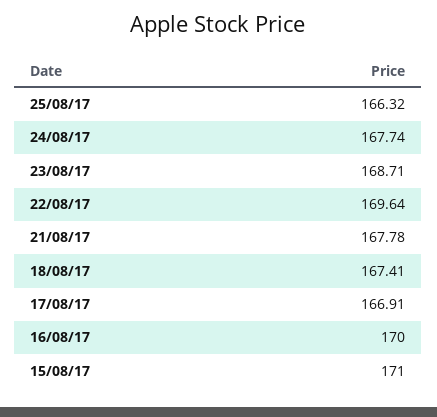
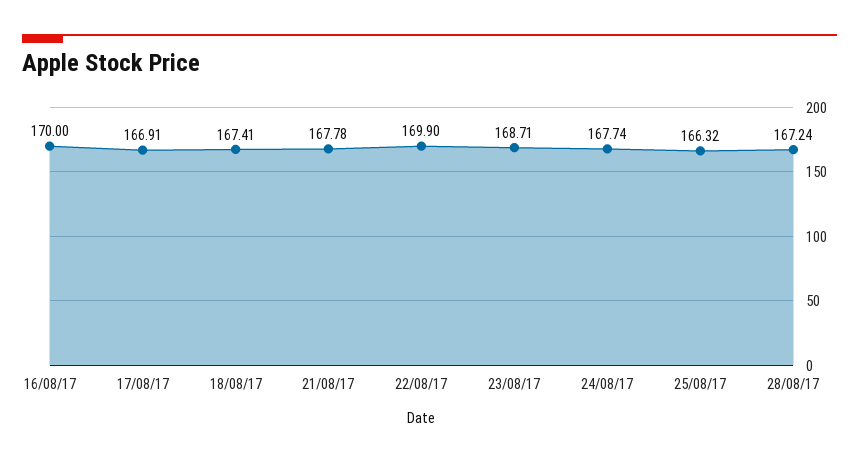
22/08/17: 169.64 -> 169.9
15/08/17: 171 -> none
28/08/17: none -> 167.24

